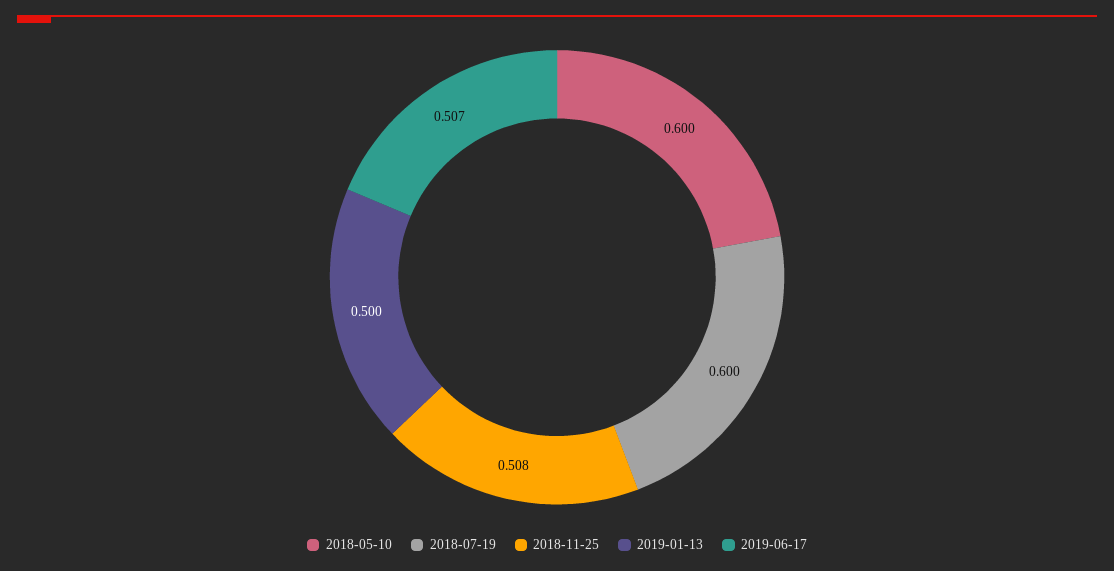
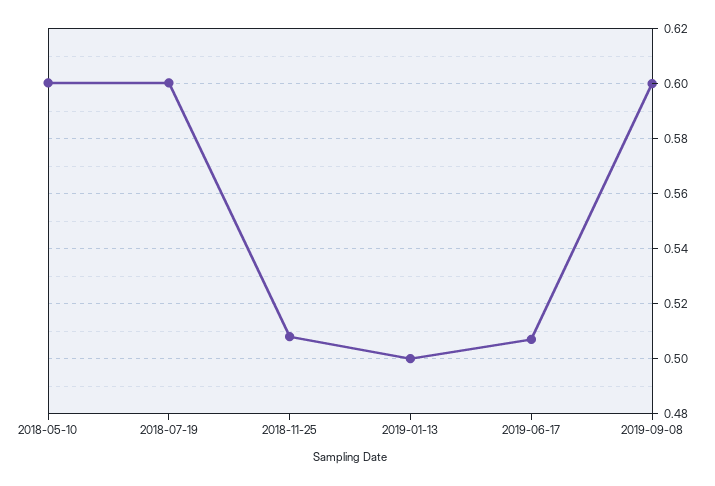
2019-09-08: none -> 0.6

